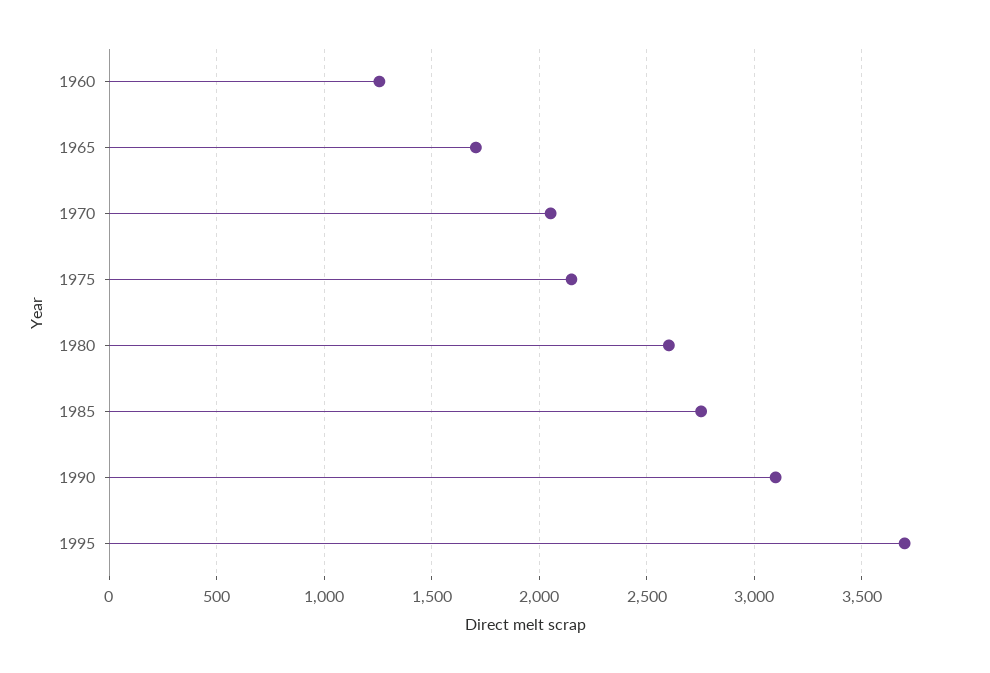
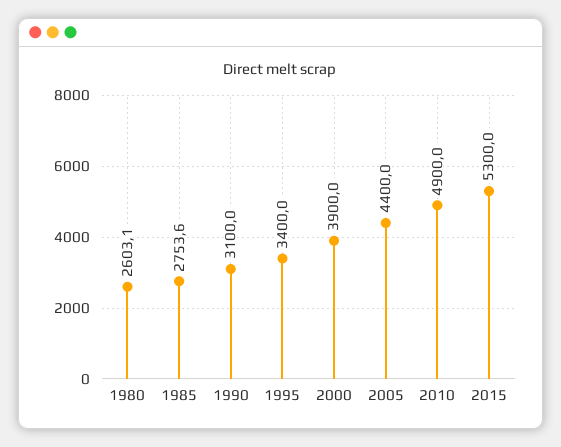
1960: 1250 -> none
1965: 1700 -> none
1970: 2050 -> none
1975: 2150 -> none
1995: 3700 -> 3400
2000: none -> 3900
2005: none -> 4400
2010: none -> 4900
2015: none -> 5300

